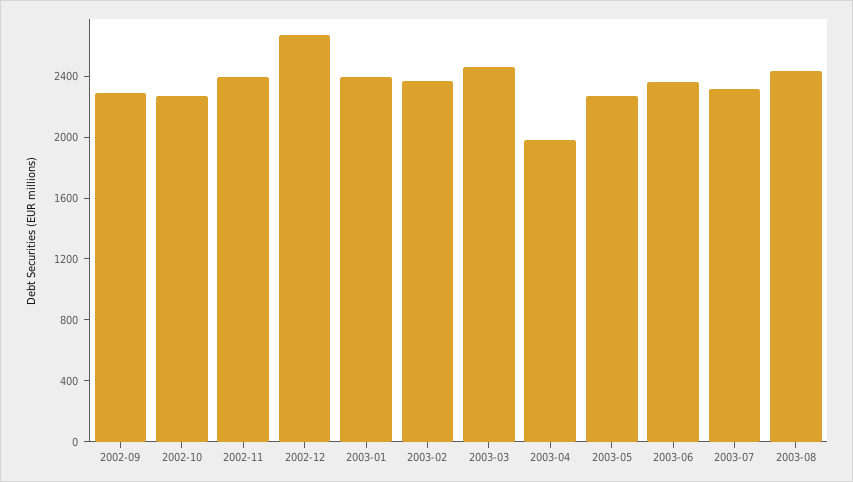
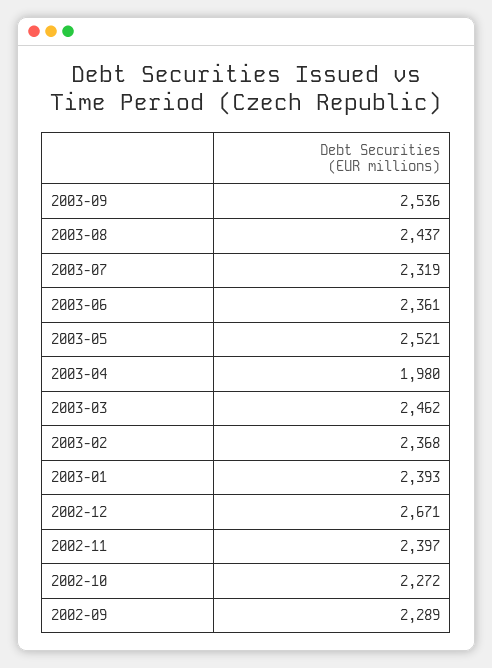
2003-05: 2300 -> 2521
2003-09: none -> 2536

